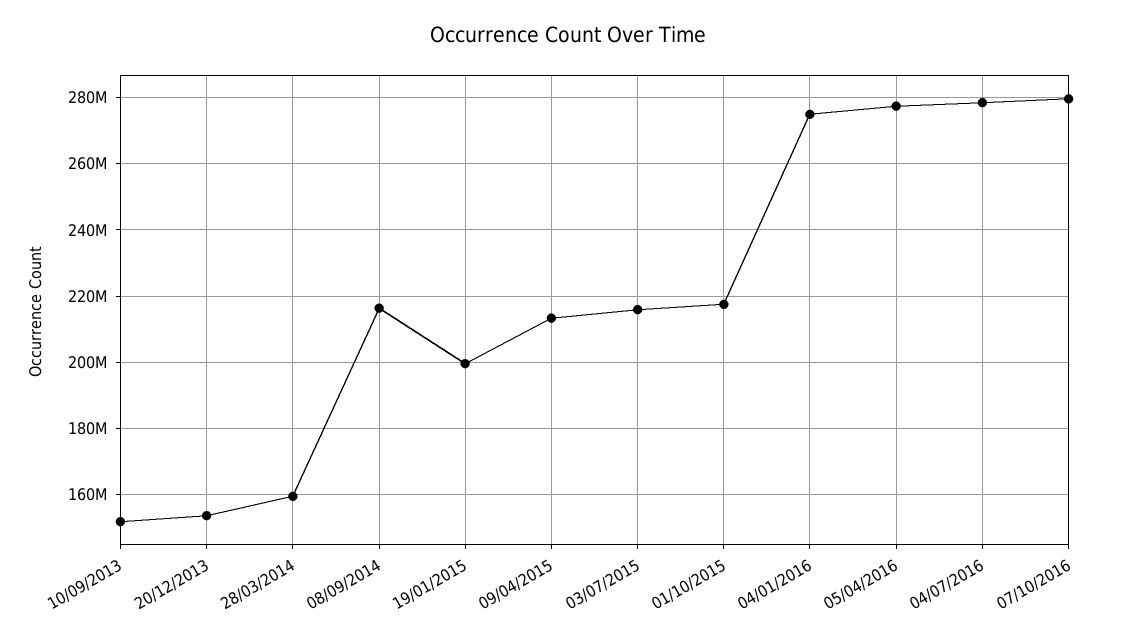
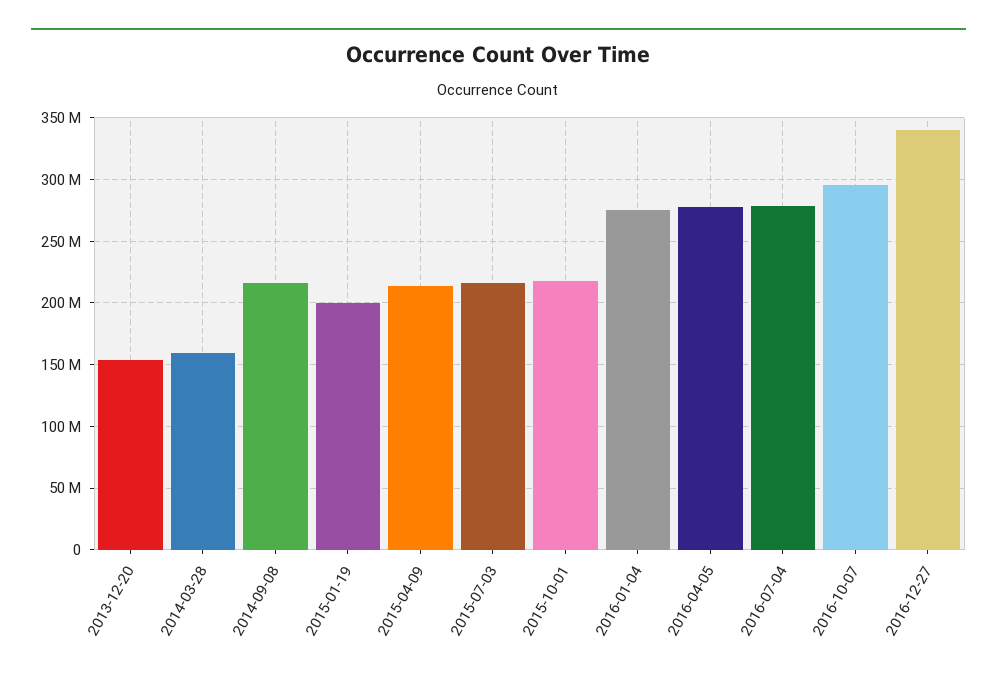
10/09/2013: 152000000 -> none
07/10/2016: 280000000 -> 295000000
2016-12-27: none -> 340000000

